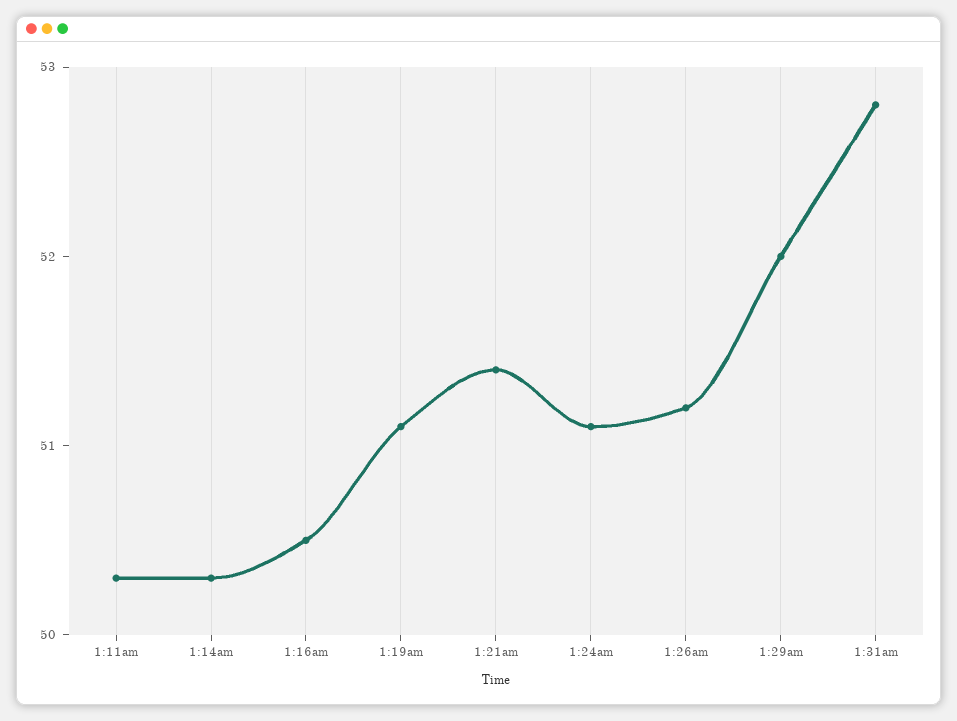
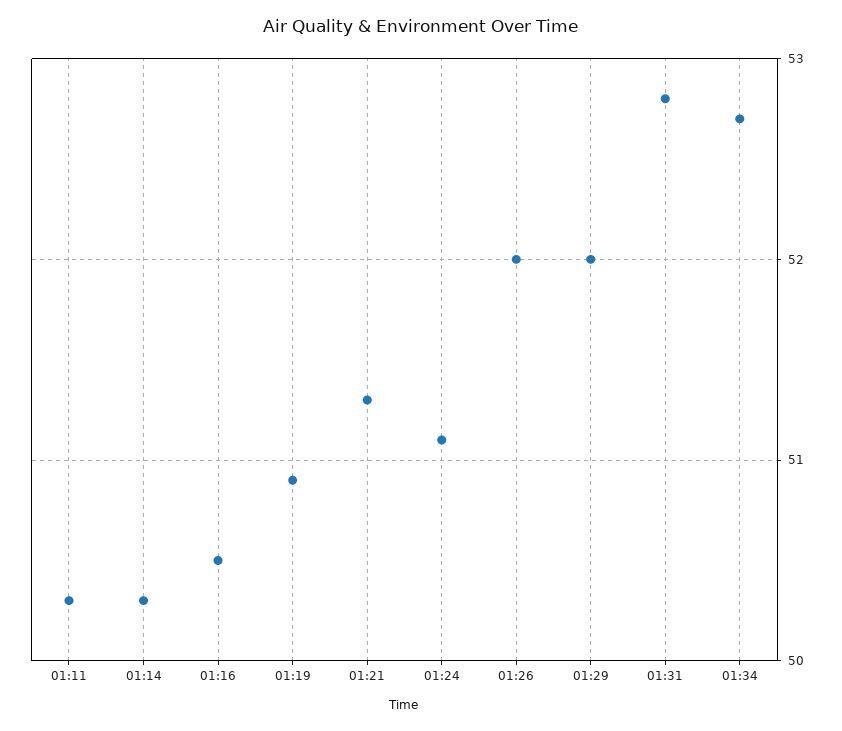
1:19am: 51.1 -> 50.9
1:21am: 51.4 -> 51.3
1:26am: 51.2 -> 52
01:34: none -> 52.7

